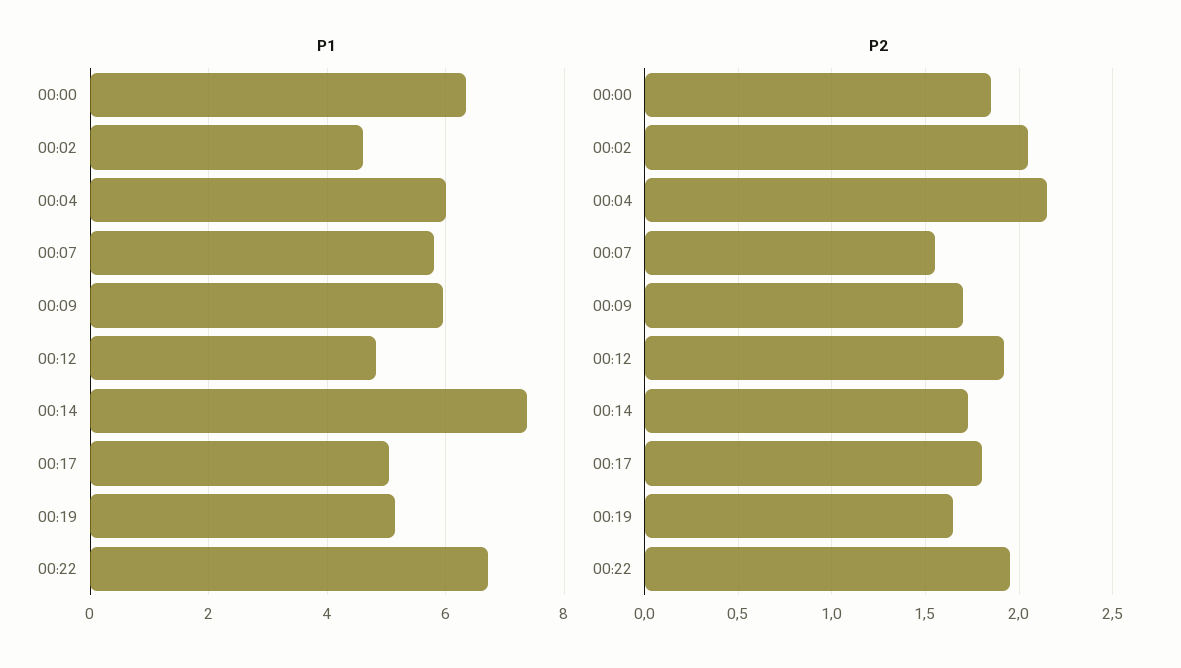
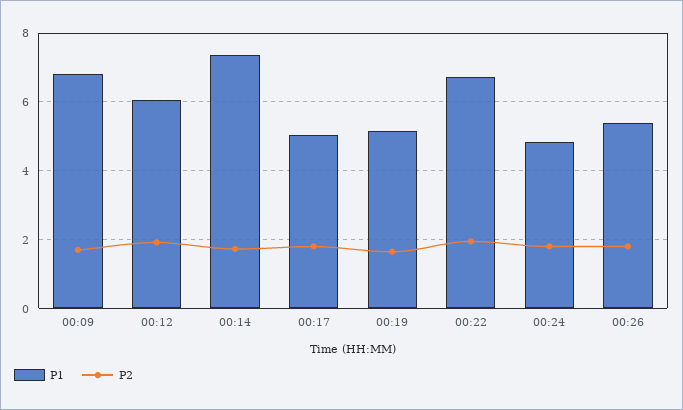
P1, 00:00: 6.4 -> none
P1, 00:02: 4.6 -> none
P1, 00:04: 6 -> none
P1, 00:07: 5.8 -> none
P1, 00:09: 6 -> 6.8
P1, 00:12: 4.8 -> 6
P2, 00:00: 1.85 -> none
P2, 00:02: 2.05 -> none
P2, 00:04: 2.15 -> none
P2, 00:07: 1.55 -> none
P1, 00:24: none -> 4.8
P2, 00:24: none -> 1.8
P1, 00:26: none -> 5.4
P2, 00:26: none -> 1.8

